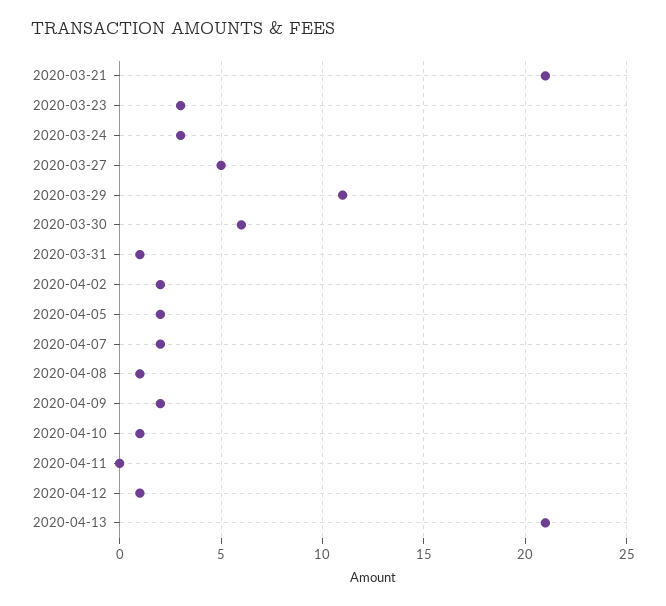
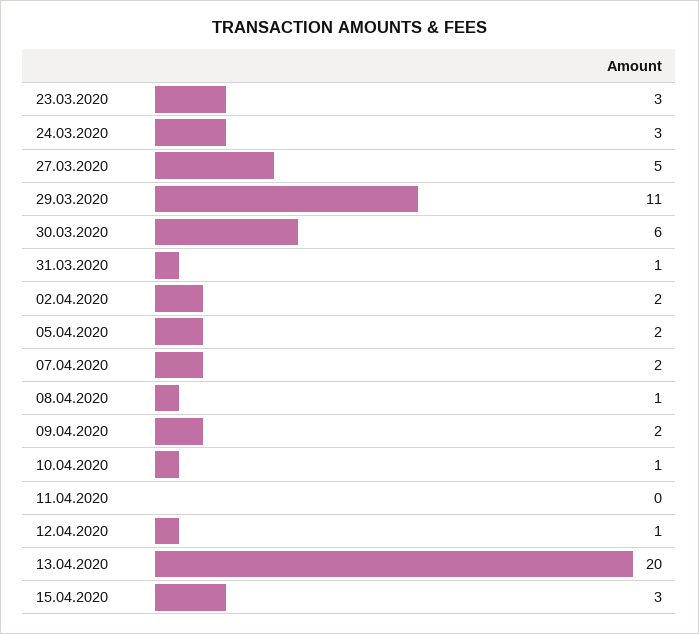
2020-03-21: 21 -> none
2020-04-13: 21 -> 20
15.04.2020: none -> 3

